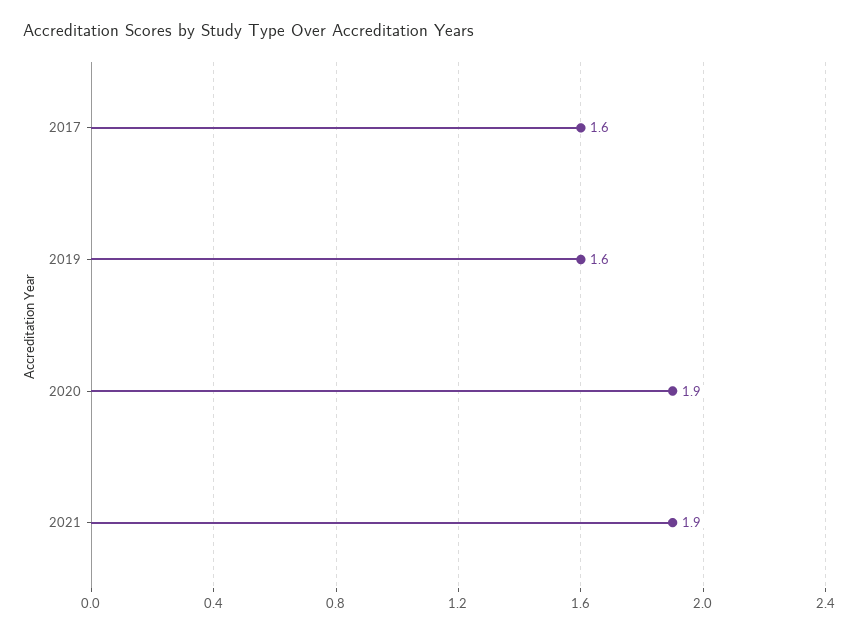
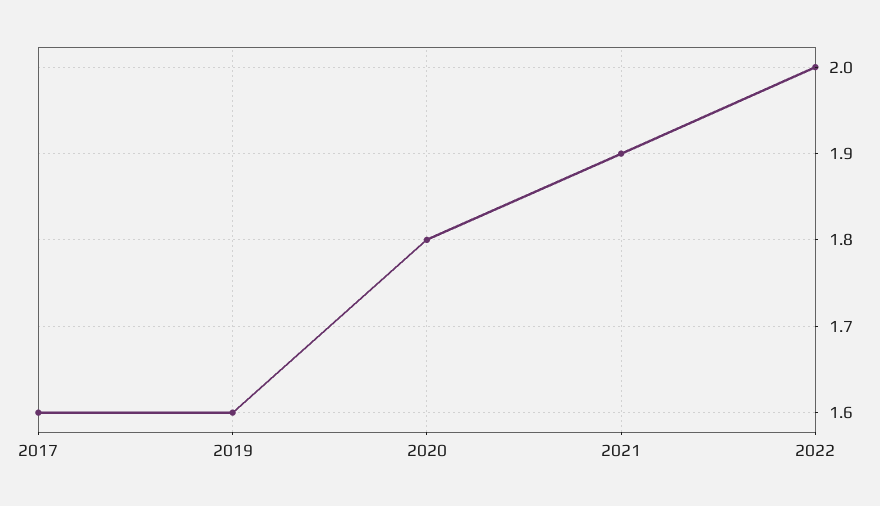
2020: 1.9 -> 1.8
2022: none -> 2

